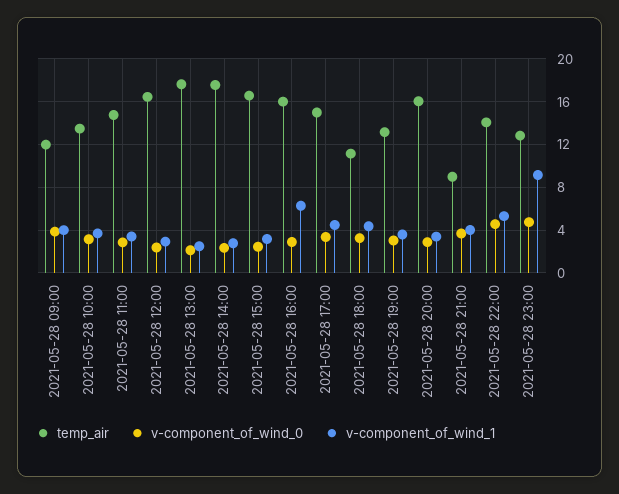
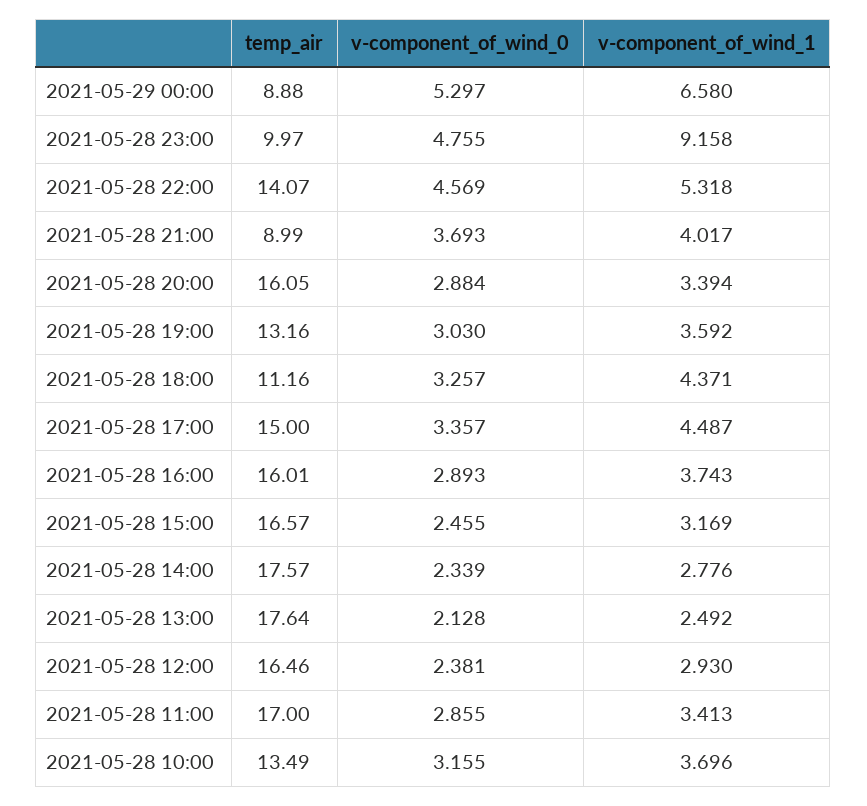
temp_air, 2021-05-28 09:00: 12 -> none
v-component_of_wind_0, 2021-05-28 09:00: 4 -> none
v-component_of_wind_1, 2021-05-28 09:00: 4 -> none
temp_air, 2021-05-28 11:00: 15 -> 17
v-component_of_wind_1, 2021-05-28 16:00: 6 -> 3.743
temp_air, 2021-05-28 23:00: 13 -> 9.97
temp_air, 2021-05-29 00:00: none -> 8.88
v-component_of_wind_0, 2021-05-29 00:00: none -> 5.297
v-component_of_wind_1, 2021-05-29 00:00: none -> 6.58

